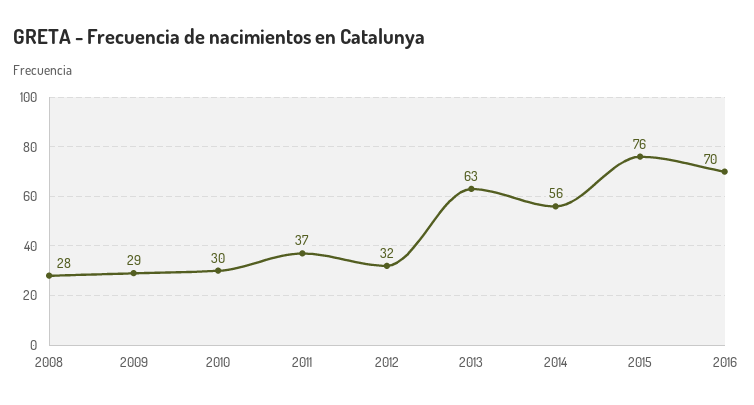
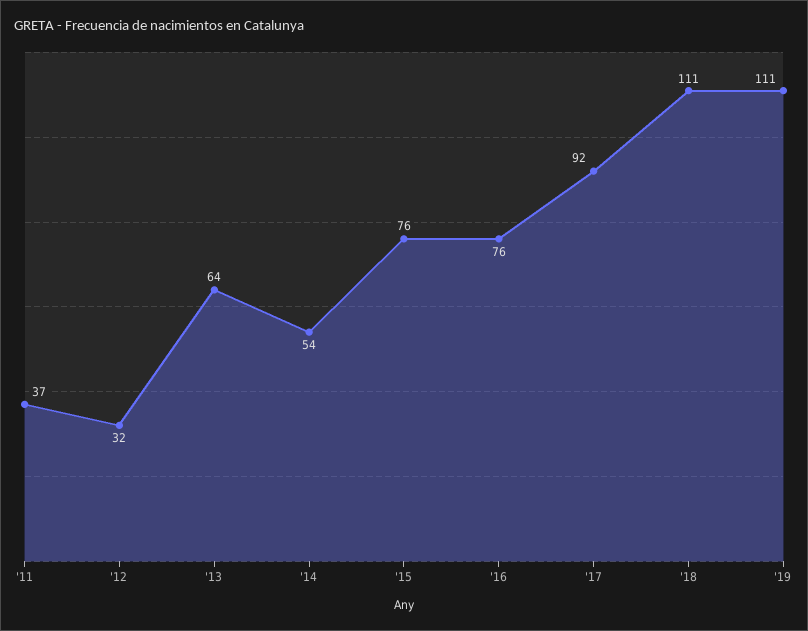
2008: 28 -> none
2009: 29 -> none
2010: 30 -> none
2013: 63 -> 64
2014: 56 -> 54
2016: 70 -> 76
'17: none -> 92
'18: none -> 111
'19: none -> 111

